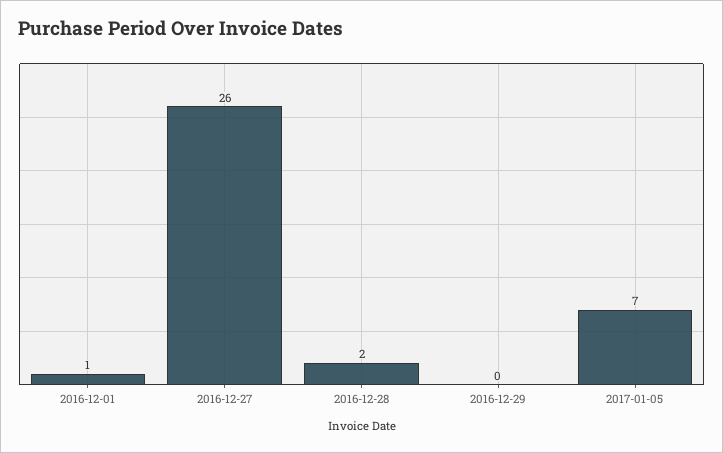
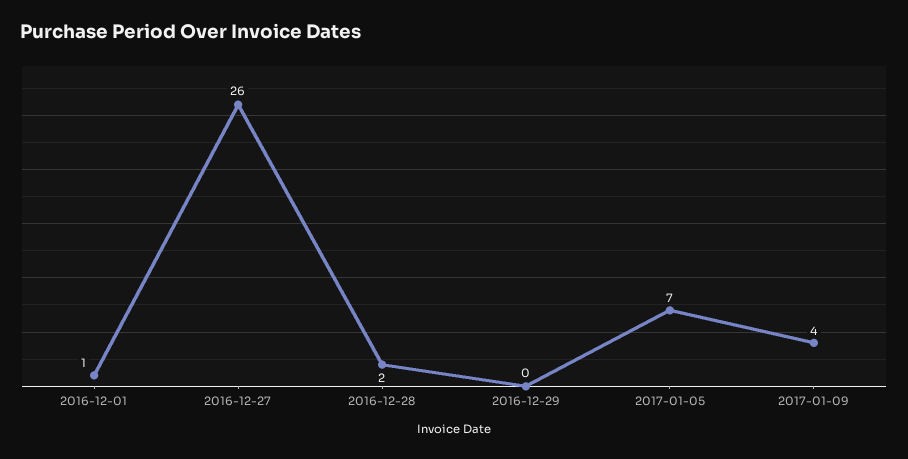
2017-01-09: none -> 4

